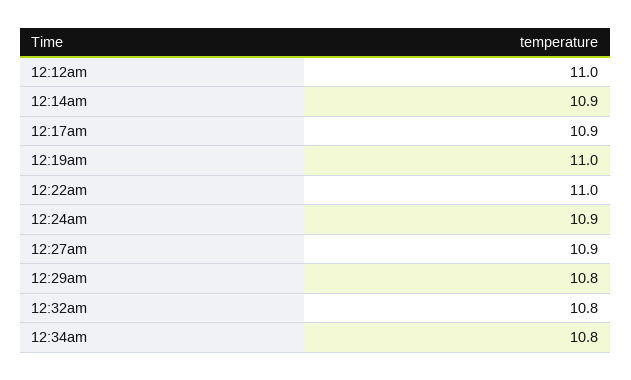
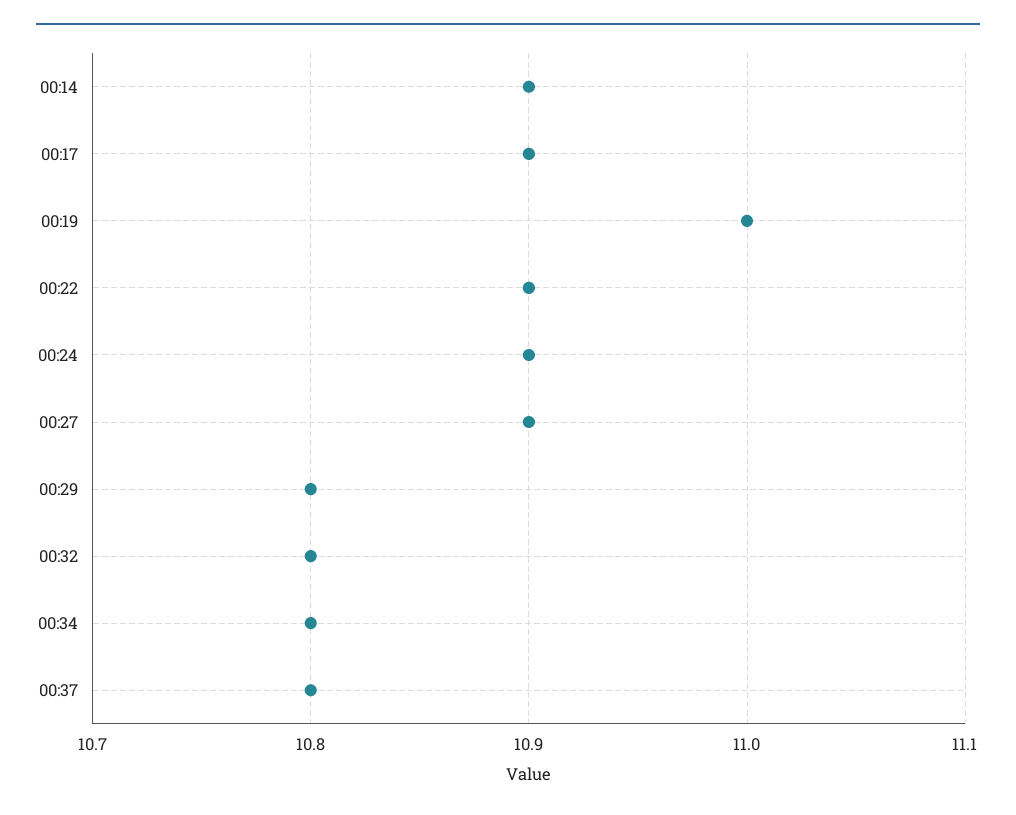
12:12am: 11 -> none
12:22am: 11 -> 10.9
00:37: none -> 10.8

